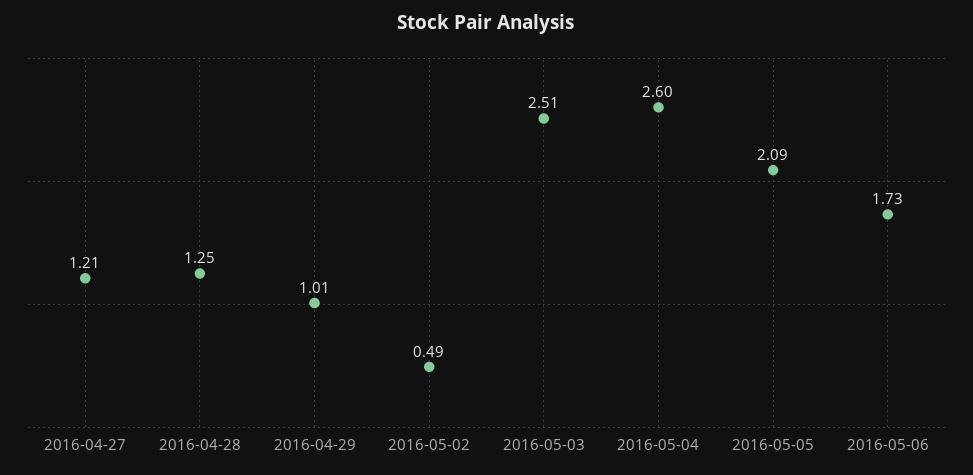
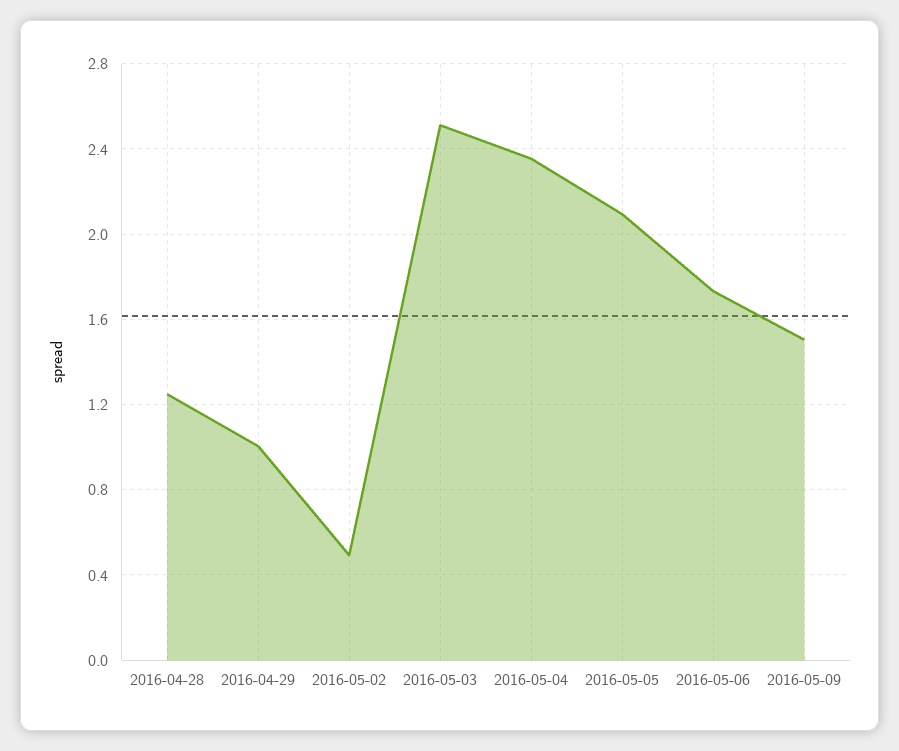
2016-04-27: 1.21 -> none
2016-05-04: 2.6 -> 2.35
2016-05-09: none -> 1.5

